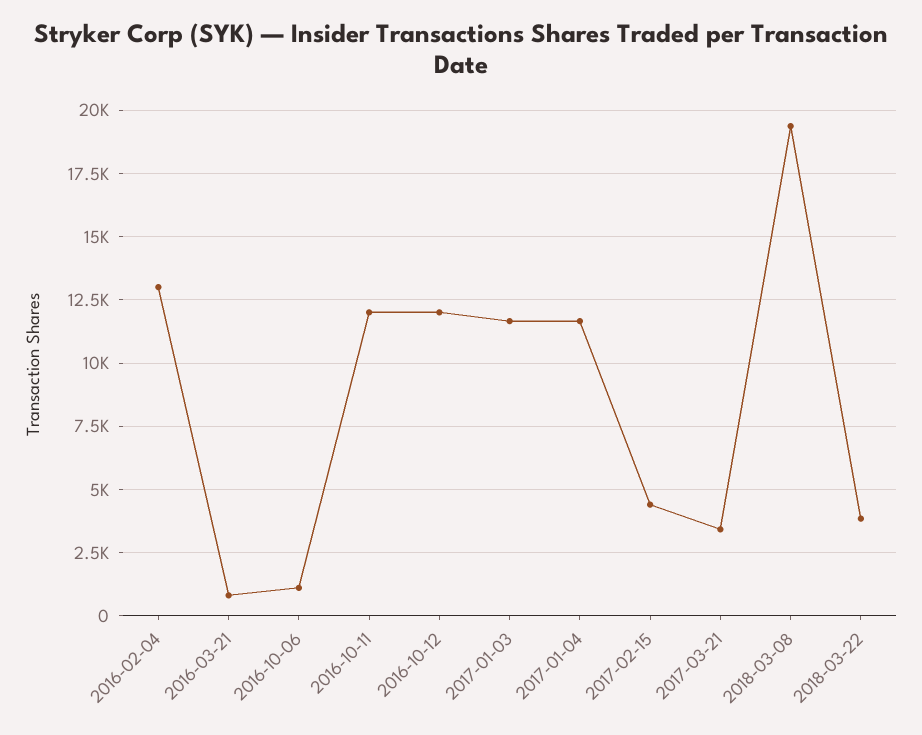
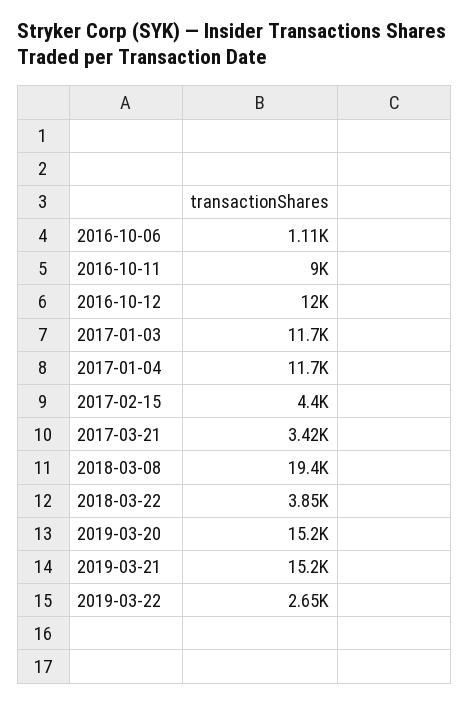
2016-02-04: 13000 -> none
2016-03-21: 750 -> none
2016-10-11: 12000 -> 9000
2019-03-20: none -> 15200
2019-03-21: none -> 15200
2019-03-22: none -> 2650

